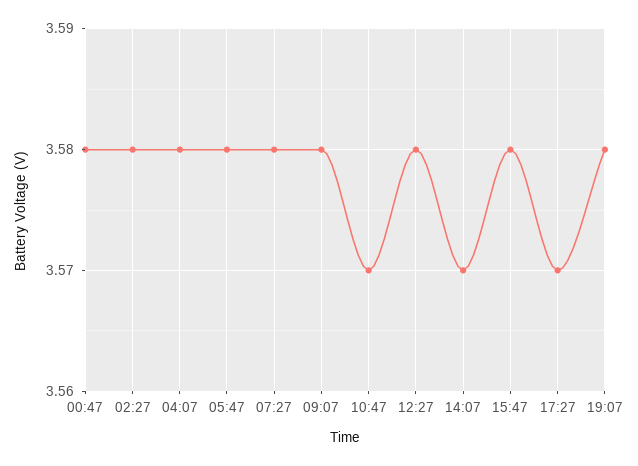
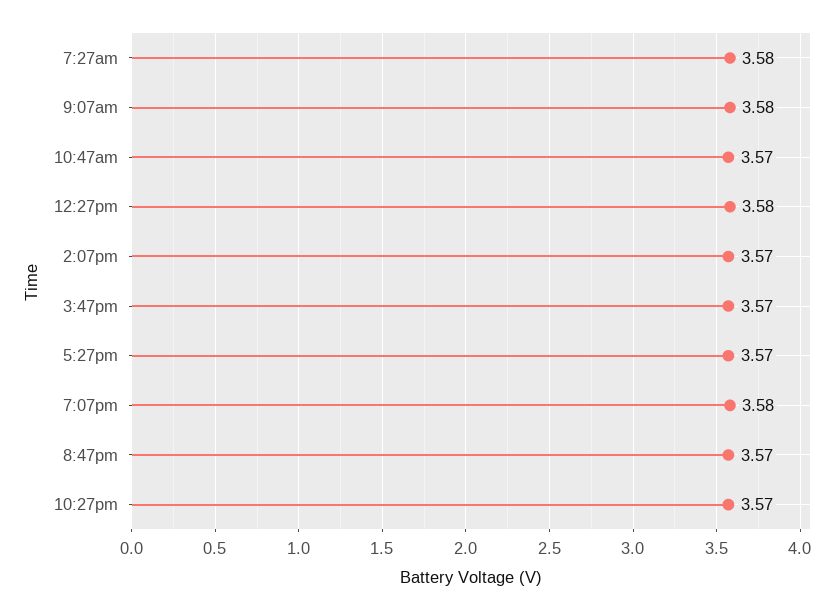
00:47: 3.58 -> none
02:27: 3.58 -> none
04:07: 3.58 -> none
05:47: 3.58 -> none
15:47: 3.58 -> 3.57
8:47pm: none -> 3.57
10:27pm: none -> 3.57

